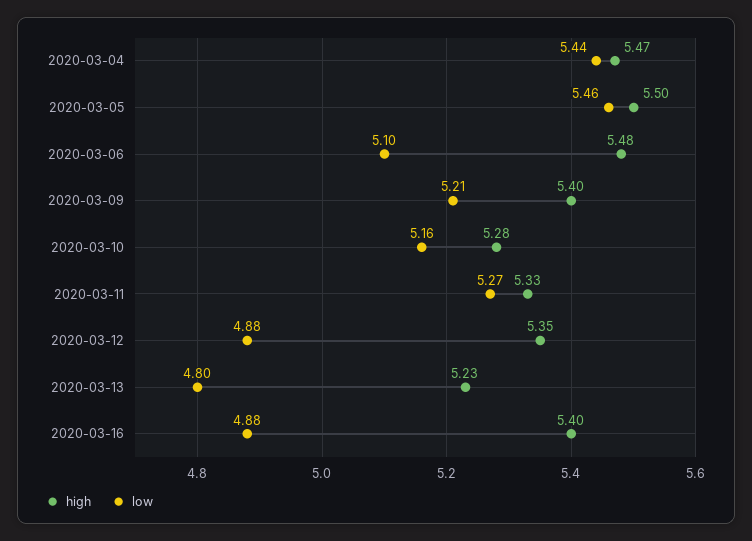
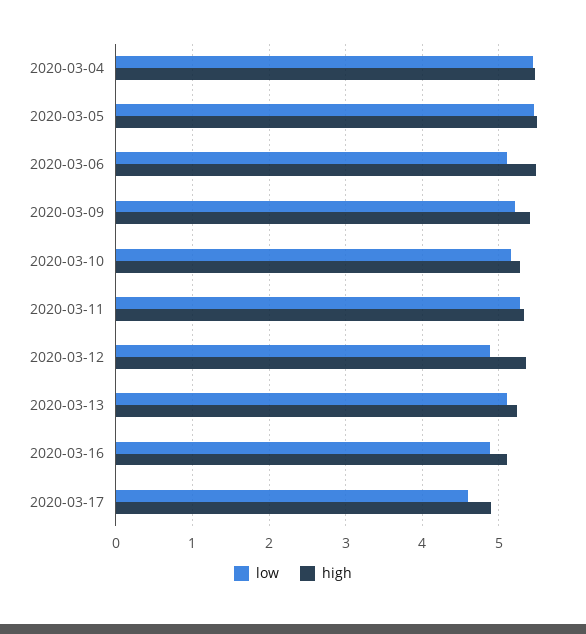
low, 2020-03-13: 4.8 -> 5.1
high, 2020-03-16: 5.4 -> 5.1
low, 2020-03-17: none -> 4.6
high, 2020-03-17: none -> 4.9

